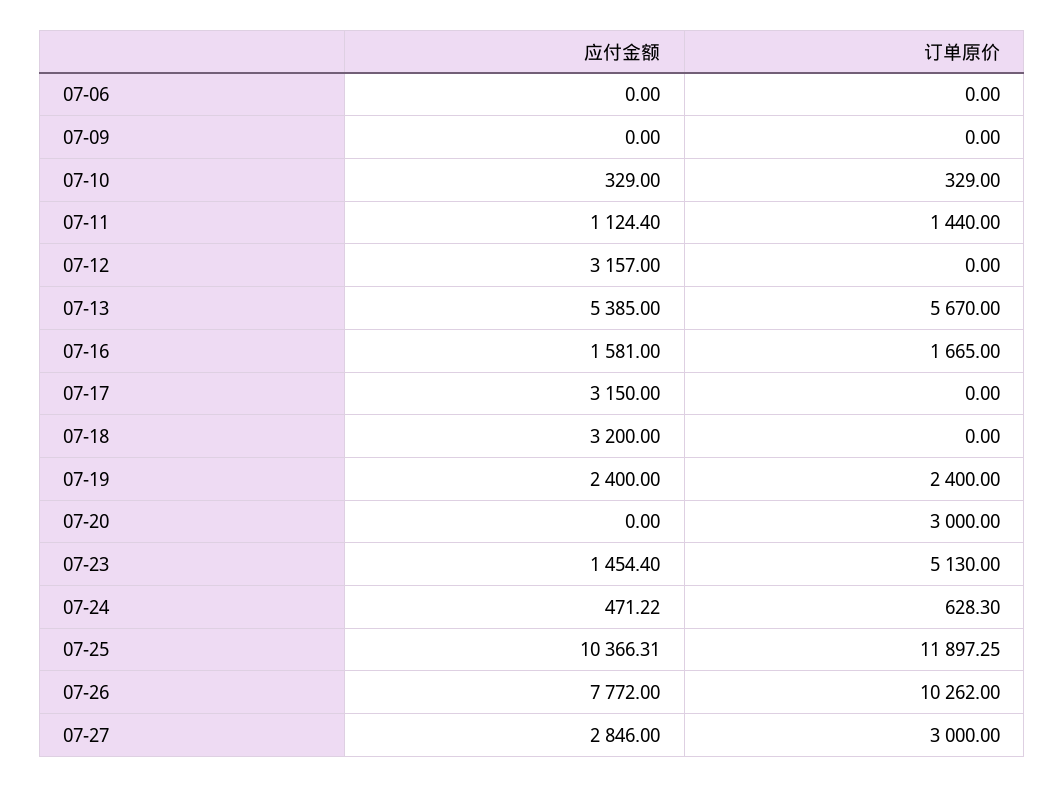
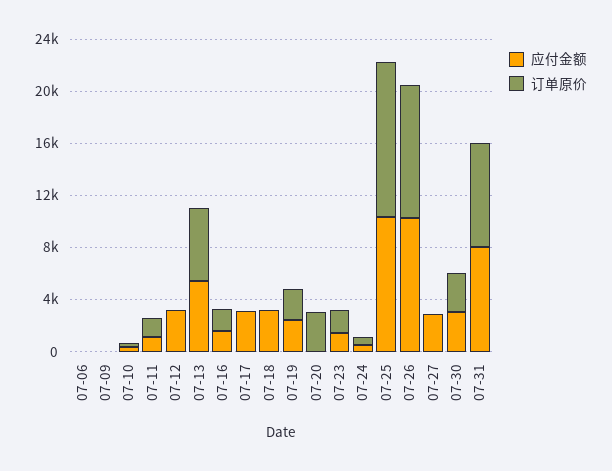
订单原价, 07-23: 5130 -> 2000
应付金额, 07-26: 7772 -> 10000
订单原价, 07-27: 3000 -> 0
应付金额, 07-30: none -> 3000
订单原价, 07-30: none -> 3000
应付金额, 07-31: none -> 8000
订单原价, 07-31: none -> 8000

